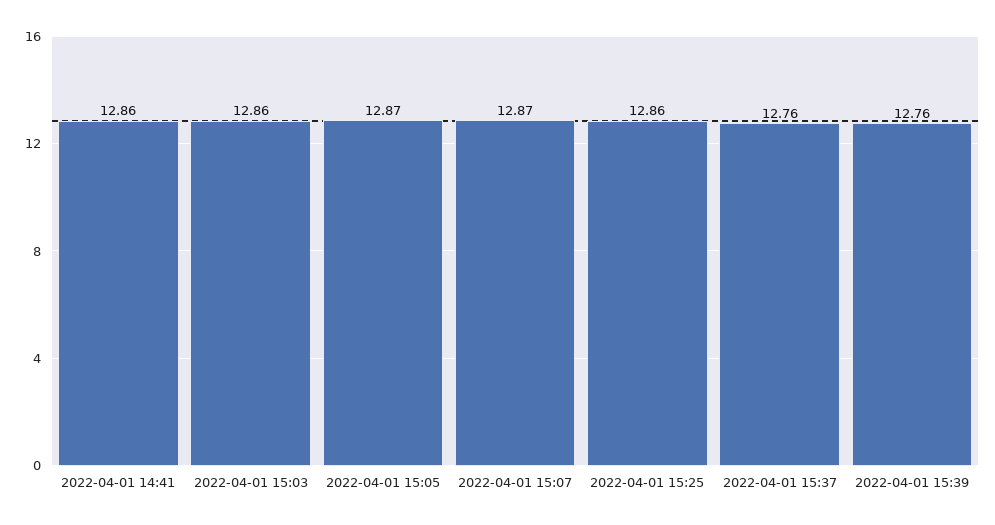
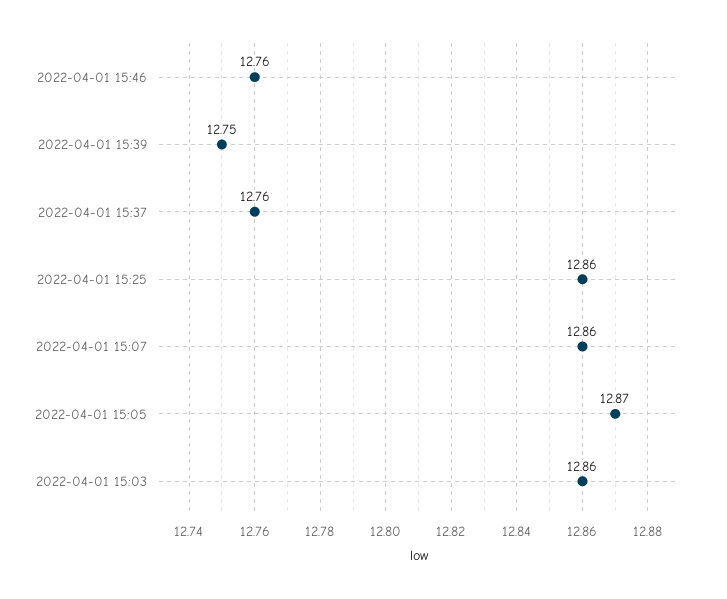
2022-04-01 14:41: 12.86 -> none
2022-04-01 15:07: 12.87 -> 12.86
2022-04-01 15:39: 12.76 -> 12.75
2022-04-01 15:46: none -> 12.76

